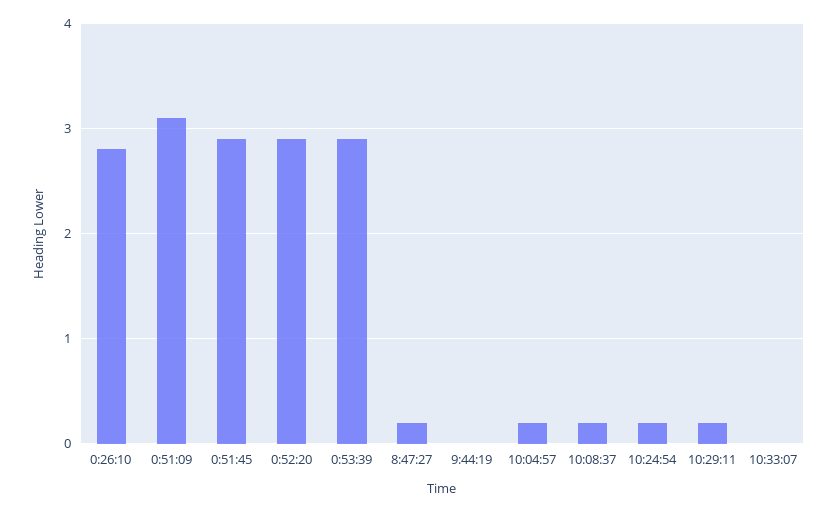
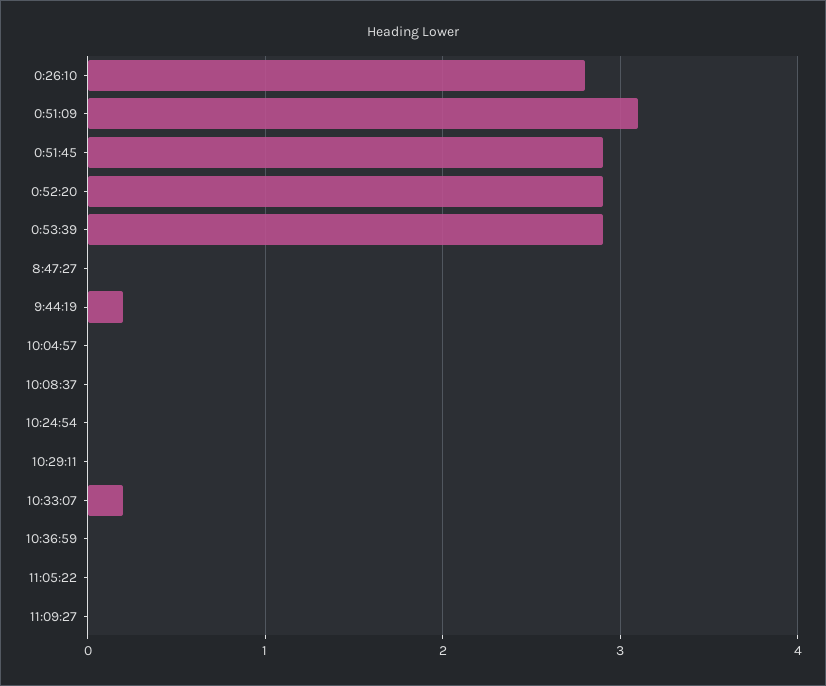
8:47:27: 0.2 -> 0
9:44:19: 0 -> 0.2
10:04:57: 0.2 -> 0
10:08:37: 0.2 -> 0
10:24:54: 0.2 -> 0
10:29:11: 0.2 -> 0
10:33:07: 0 -> 0.2
10:36:59: none -> 0
11:05:22: none -> 0
11:09:27: none -> 0

